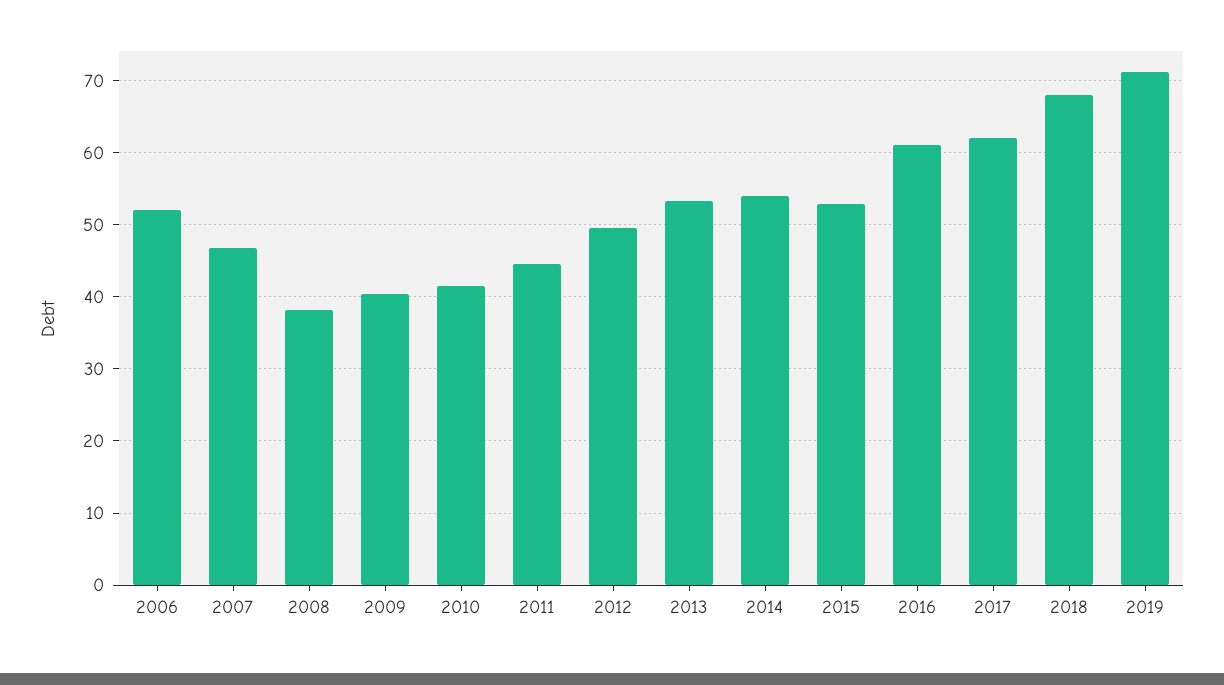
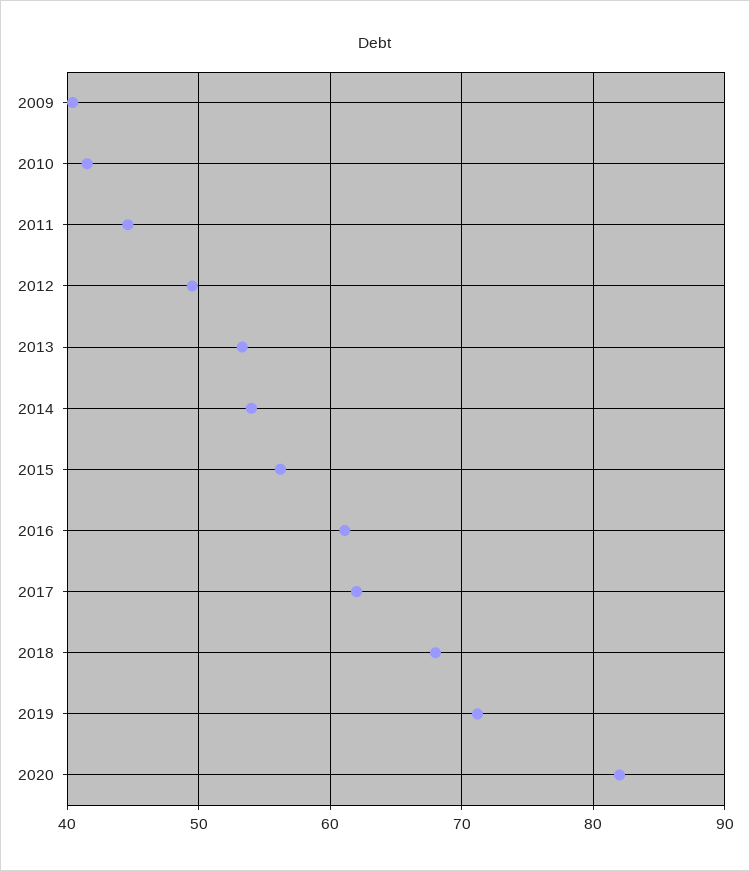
2006: 52 -> none
2007: 47 -> none
2008: 38 -> none
2015: 53 -> 56
2020: none -> 82

